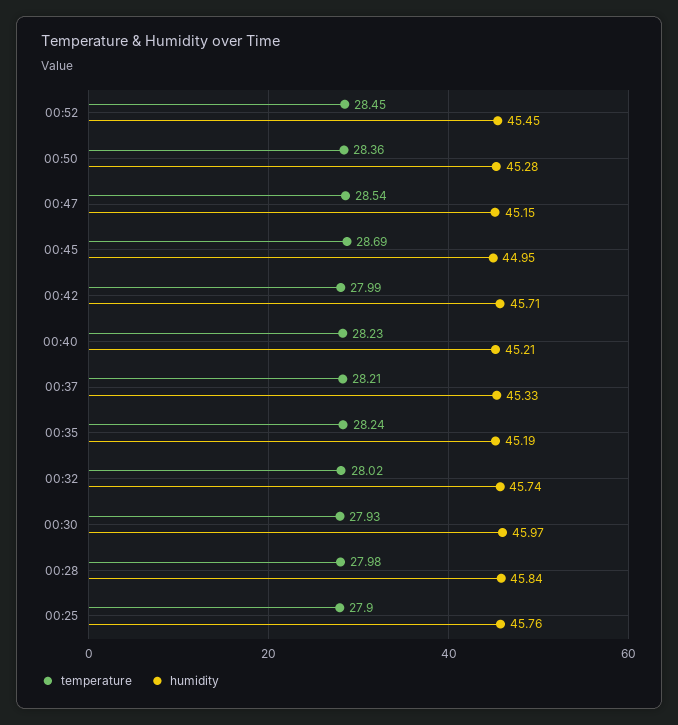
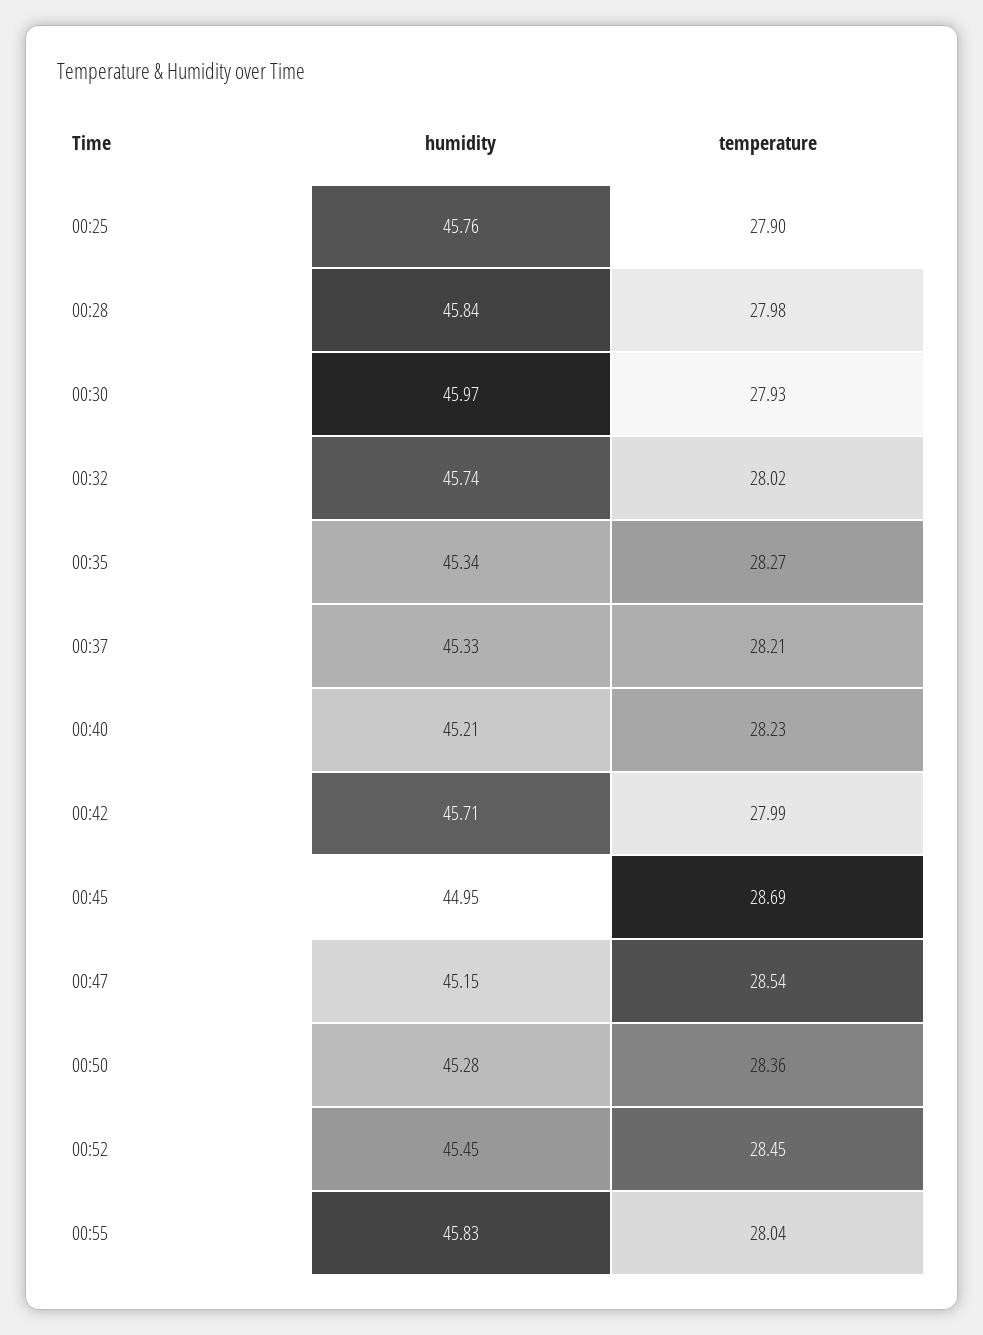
temperature, 00:35: 28.24 -> 28.27
humidity, 00:35: 45.19 -> 45.34
humidity, 00:55: none -> 45.83
temperature, 00:55: none -> 28.04

